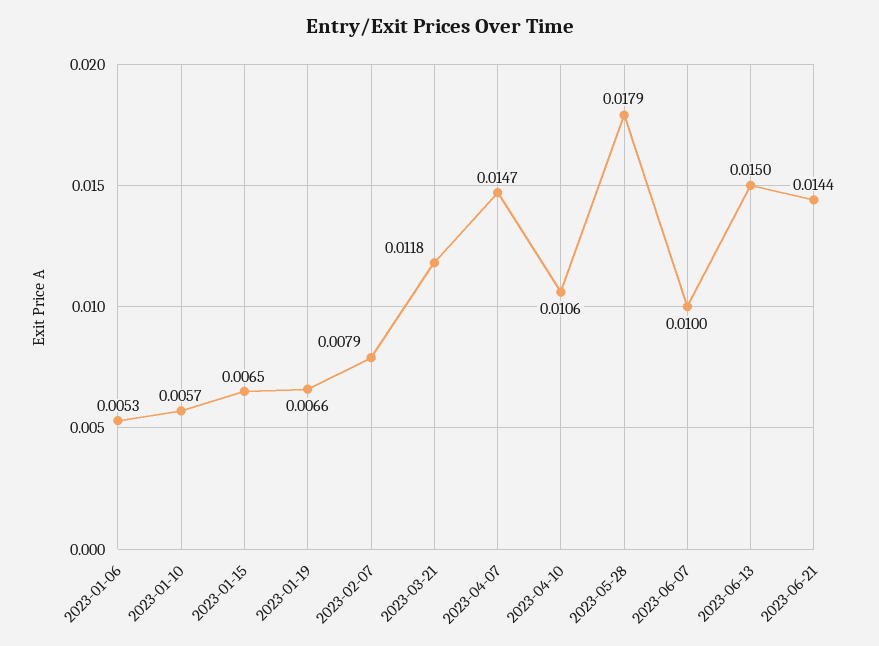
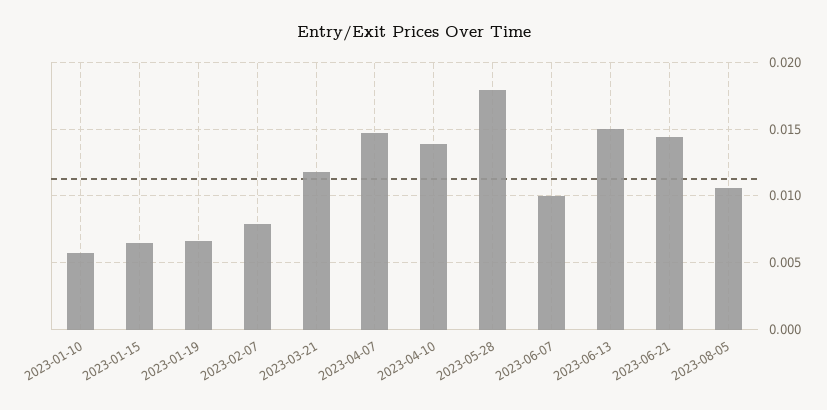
2023-01-06: 0.0053 -> none
2023-04-10: 0.0106 -> 0.014
2023-08-05: none -> 0.0105

